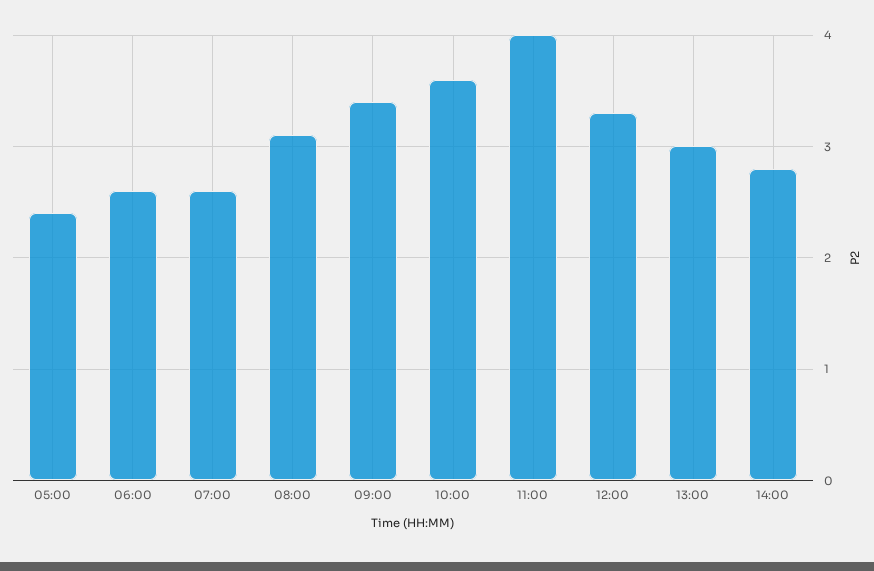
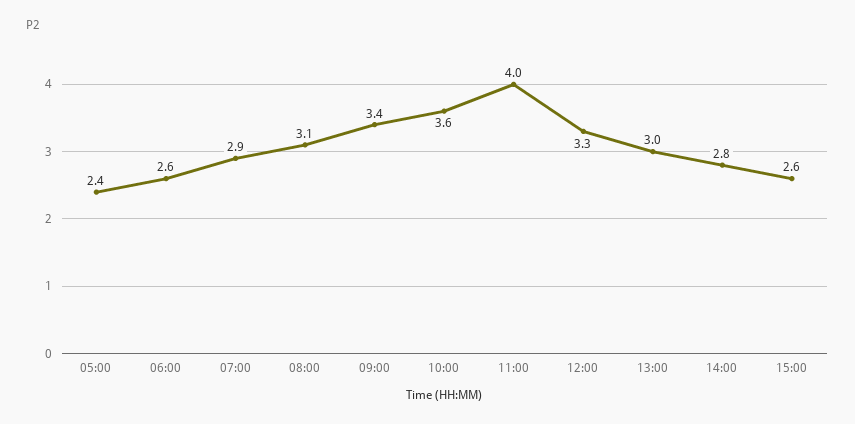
07:00: 2.6 -> 2.9
15:00: none -> 2.6

